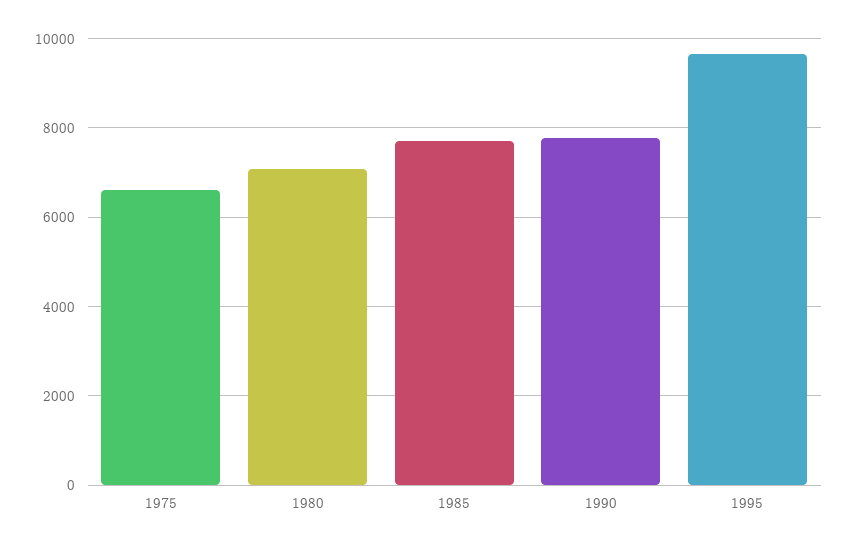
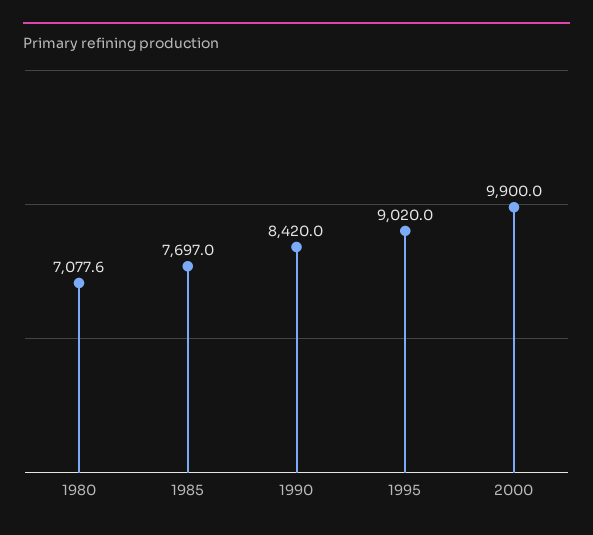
1975: 6600 -> none
1990: 7800 -> 8420
1995: 9600 -> 9020
2000: none -> 9900

